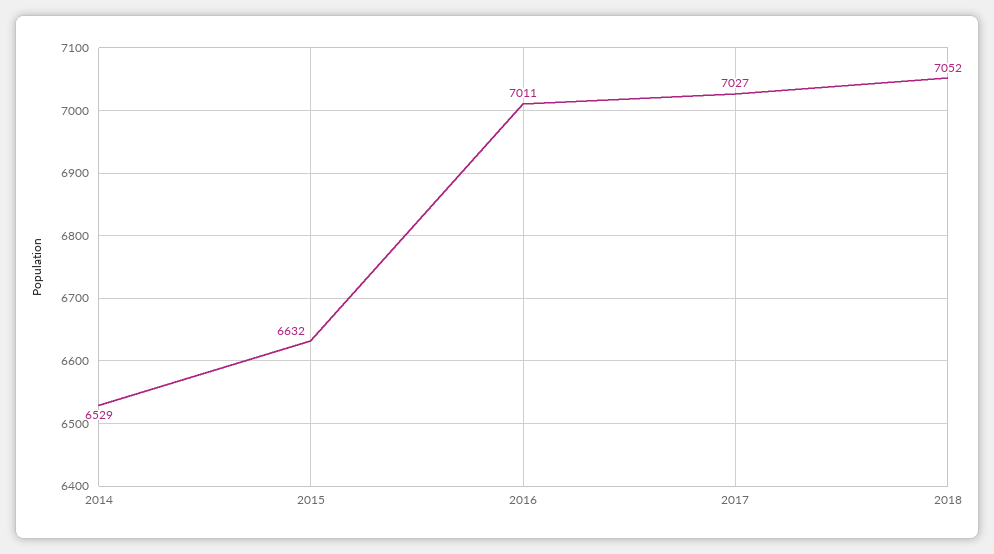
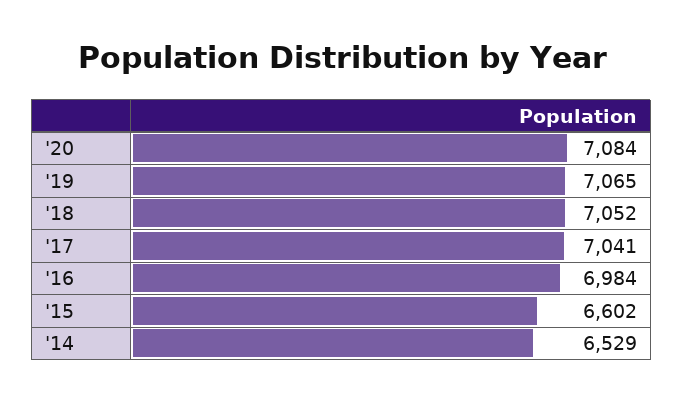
2015: 6632 -> 6602
2016: 7011 -> 6984
2017: 7027 -> 7041
'20: none -> 7084
'19: none -> 7065

